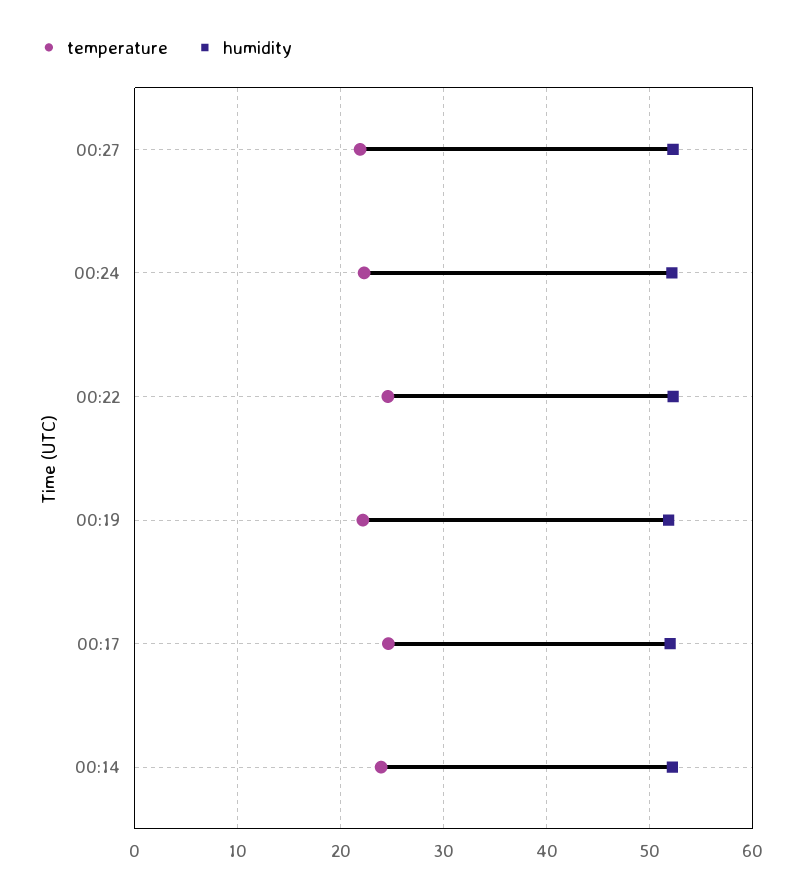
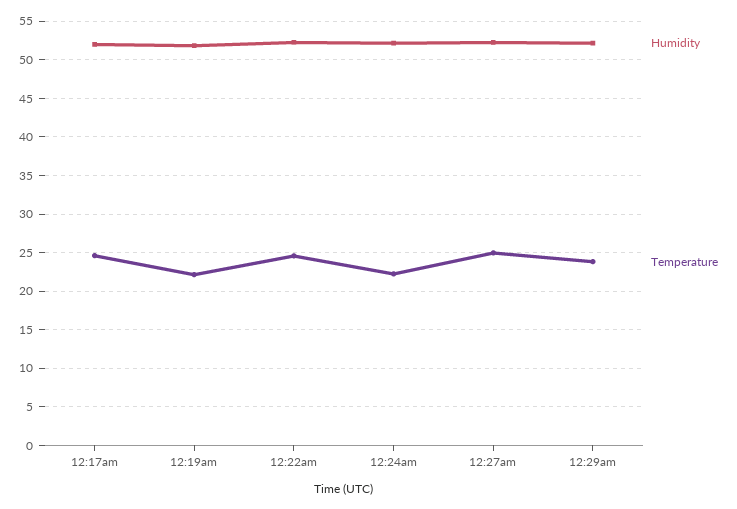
temperature, 00:27: 22 -> 25
temperature, 00:14: 24 -> none
humidity, 00:14: 52 -> none
humidity, 12:29am: none -> 52
temperature, 12:29am: none -> 24

